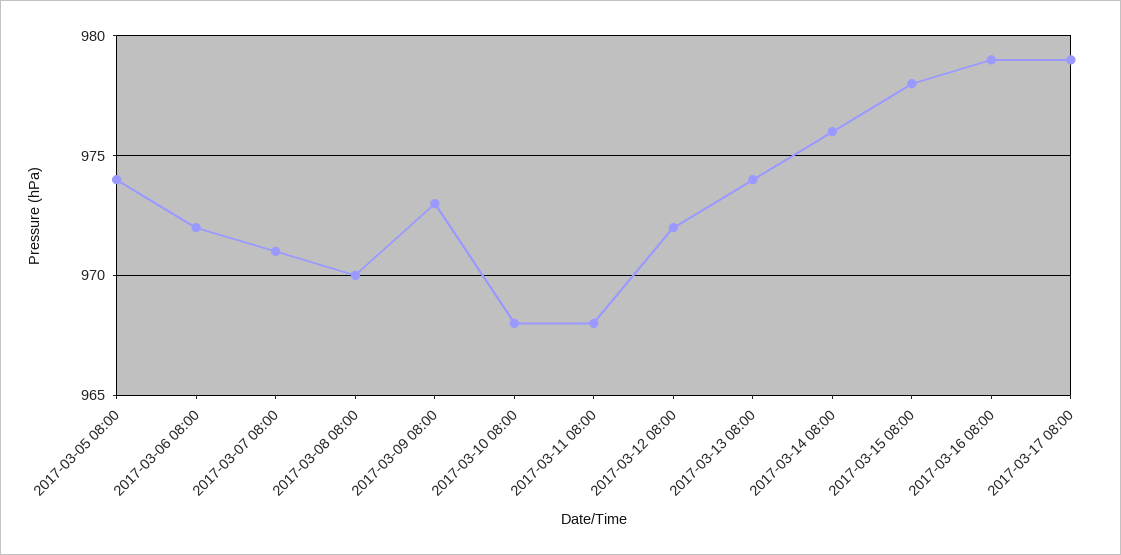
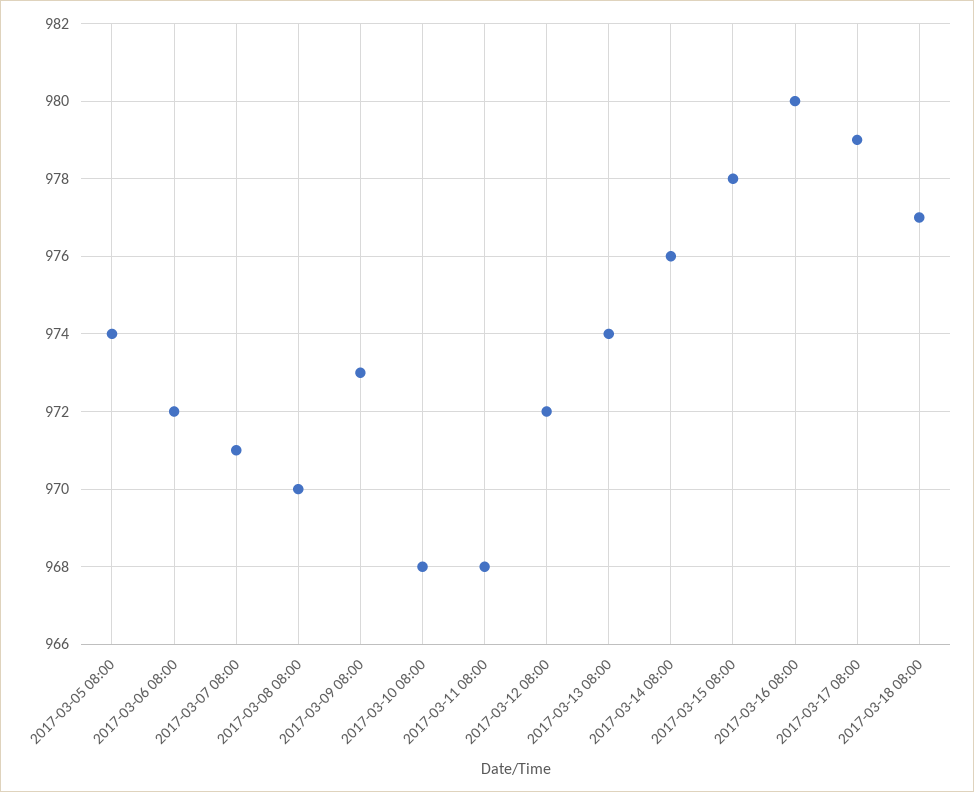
2017-03-16 08:00: 979 -> 980
2017-03-18 08:00: none -> 977

